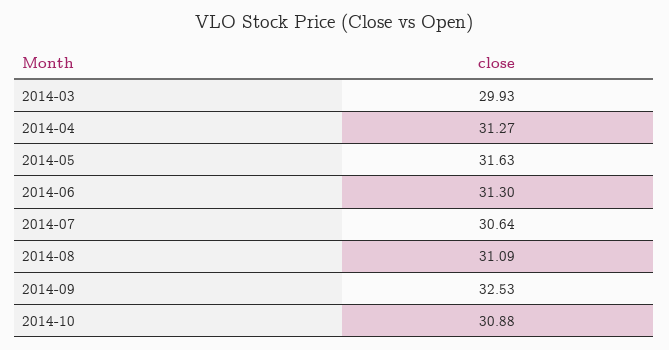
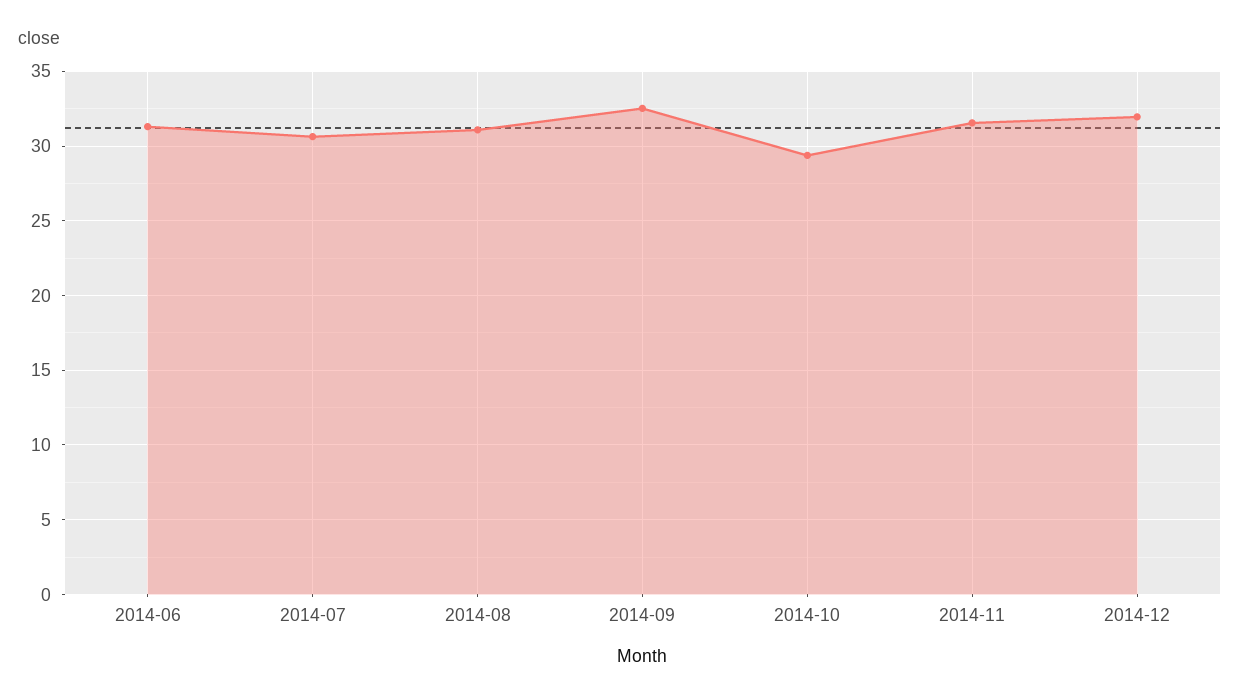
2014-03: 29.93 -> none
2014-04: 31.27 -> none
2014-05: 31.63 -> none
2014-10: 30.88 -> 29.5
2014-11: none -> 31.5
2014-12: none -> 32

